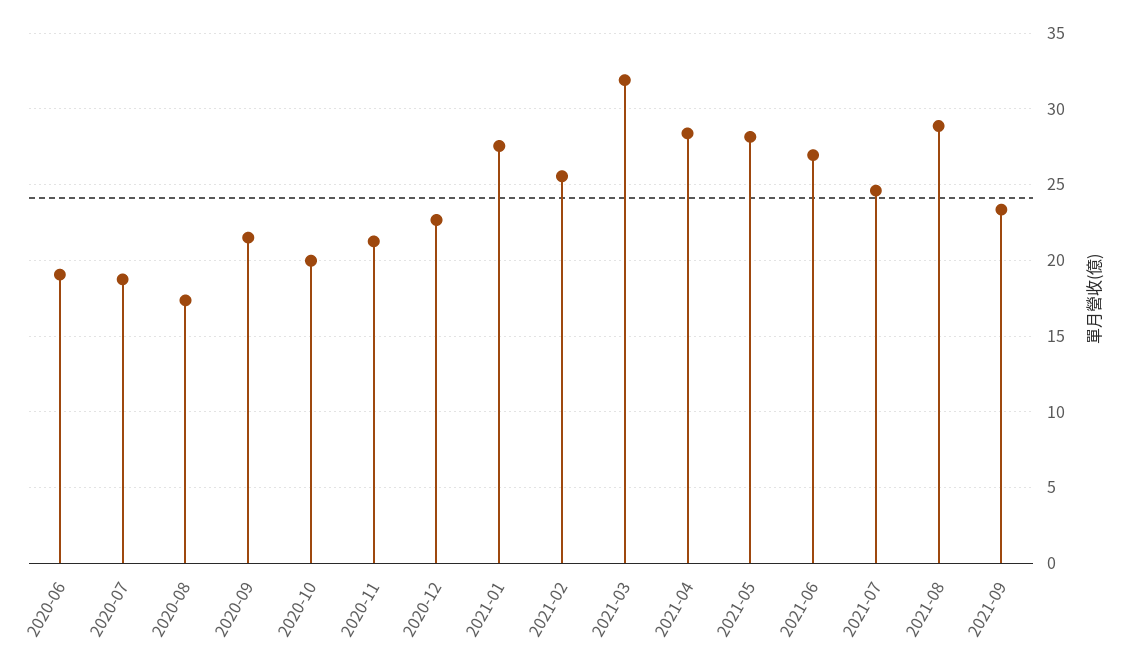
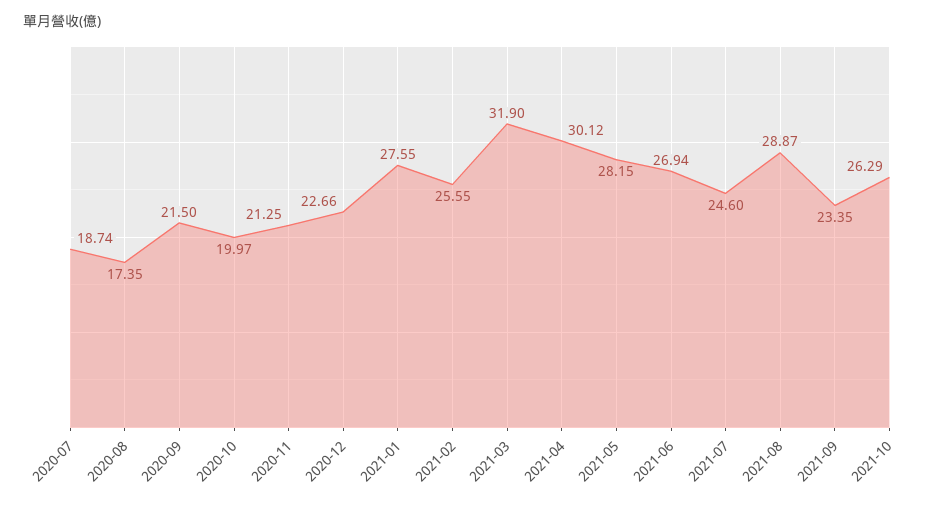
2020-06: 19 -> none
2021-04: 28.5 -> 30.12
2021-10: none -> 26.29

